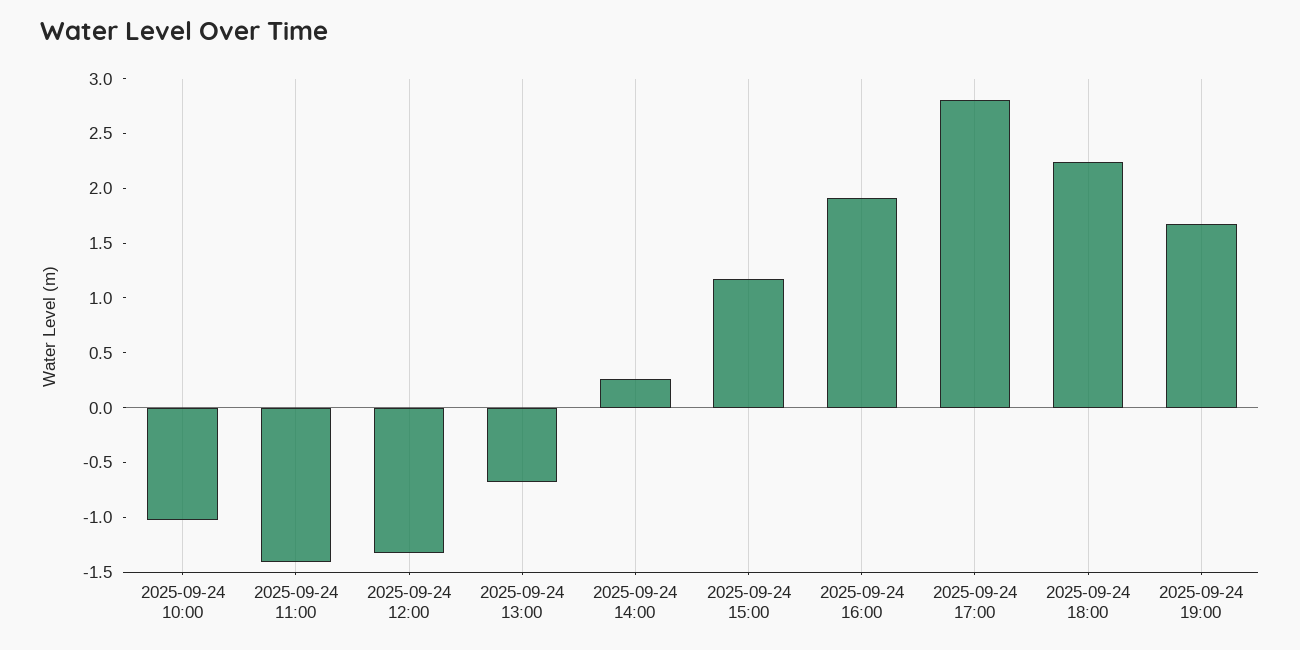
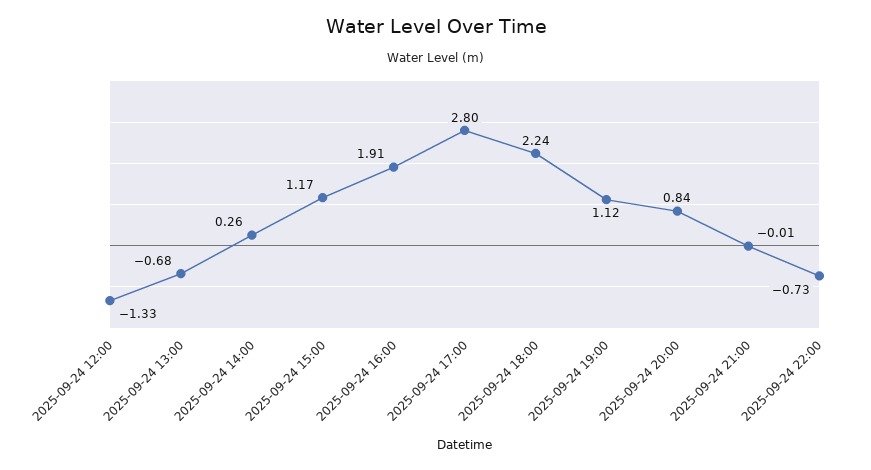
2025-09-24 10:00: -1 -> none
2025-09-24 11:00: -1.4 -> none
2025-09-24 19:00: 1.7 -> 1.12
2025-09-24 20:00: none -> 0.84
2025-09-24 21:00: none -> -0.01
2025-09-24 22:00: none -> -0.73

